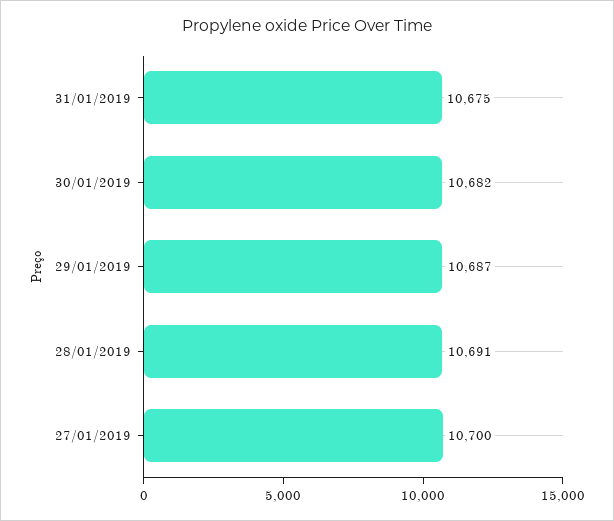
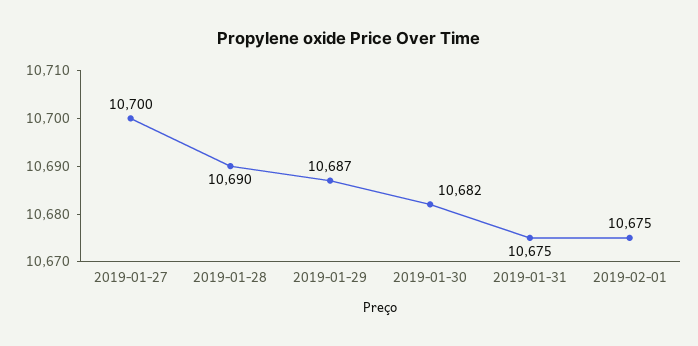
28/01/2019: 10691 -> 10690
2019-02-01: none -> 10675

